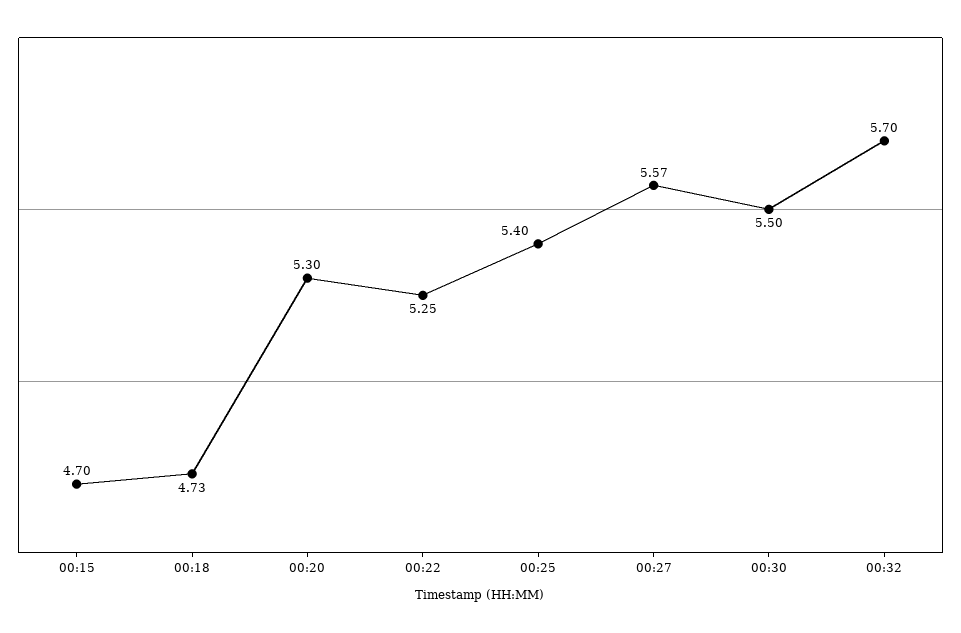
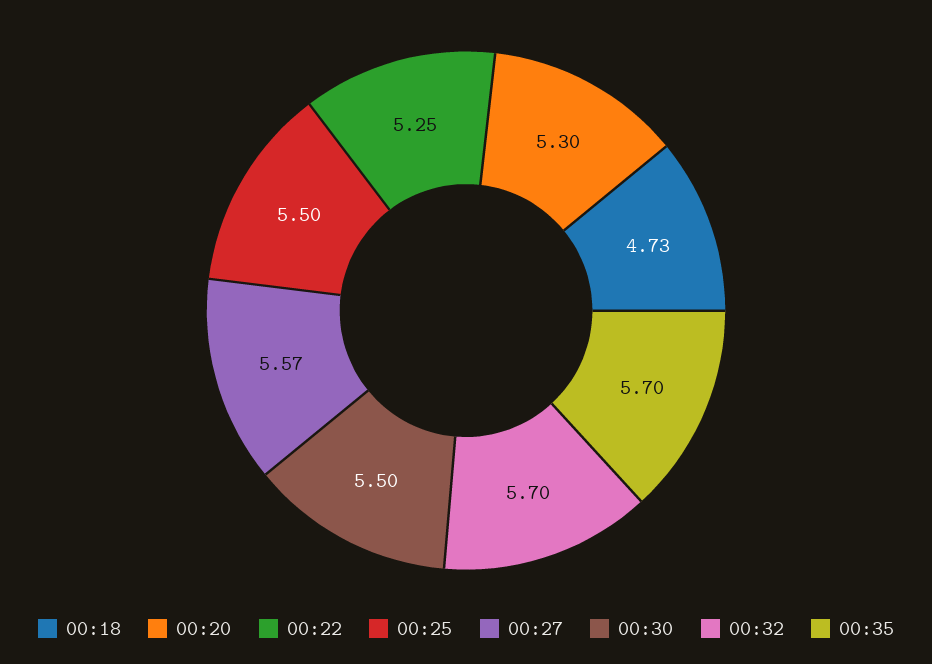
00:15: 4.7 -> none
00:25: 5.4 -> 5.5
00:35: none -> 5.7

